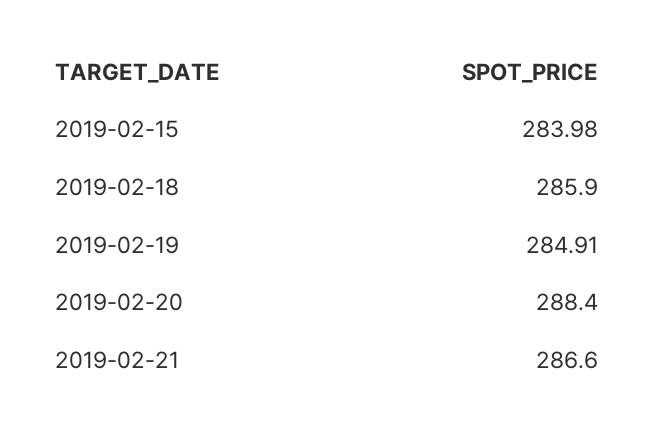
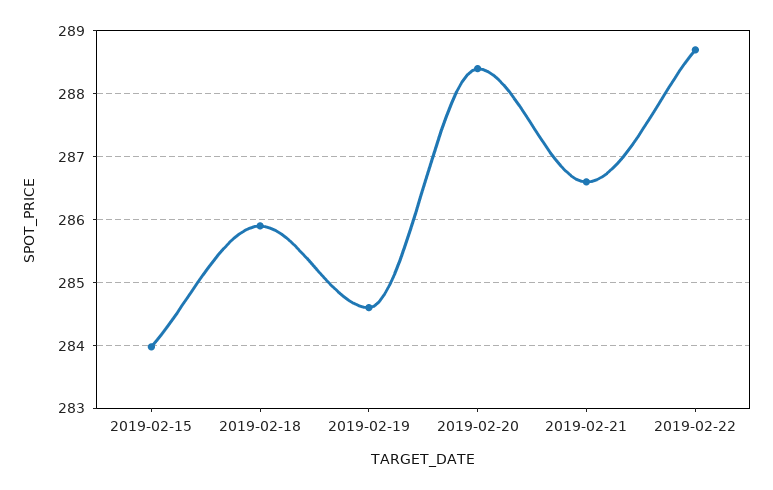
2019-02-19: 284.91 -> 284.6
2019-02-22: none -> 288.7

